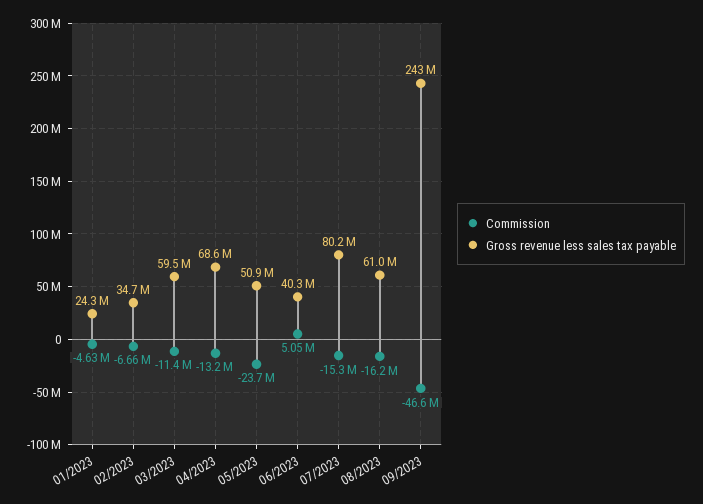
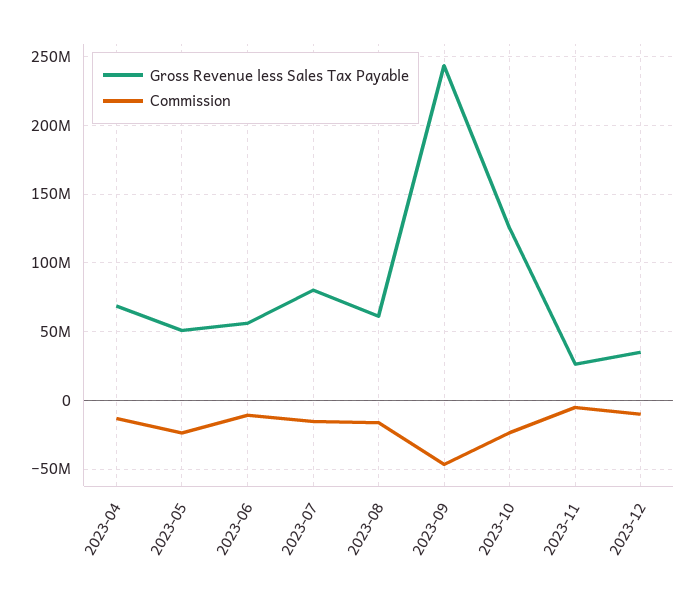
Commission, 01/2023: -4630000 -> none
Gross revenue less sales tax payable, 01/2023: 24300000 -> none
Commission, 02/2023: -6660000 -> none
Gross revenue less sales tax payable, 02/2023: 34700000 -> none
Commission, 03/2023: -11400000 -> none
Gross revenue less sales tax payable, 03/2023: 59500000 -> none
Commission, 06/2023: 5050000 -> -10000000
Gross revenue less sales tax payable, 06/2023: 40300000 -> 55000000
Gross revenue less sales tax payable, 2023-10: none -> 125000000
Commission, 2023-10: none -> -25000000
Gross revenue less sales tax payable, 2023-11: none -> 25000000
Commission, 2023-11: none -> -5000000
Gross revenue less sales tax payable, 2023-12: none -> 35000000
Commission, 2023-12: none -> -10000000

